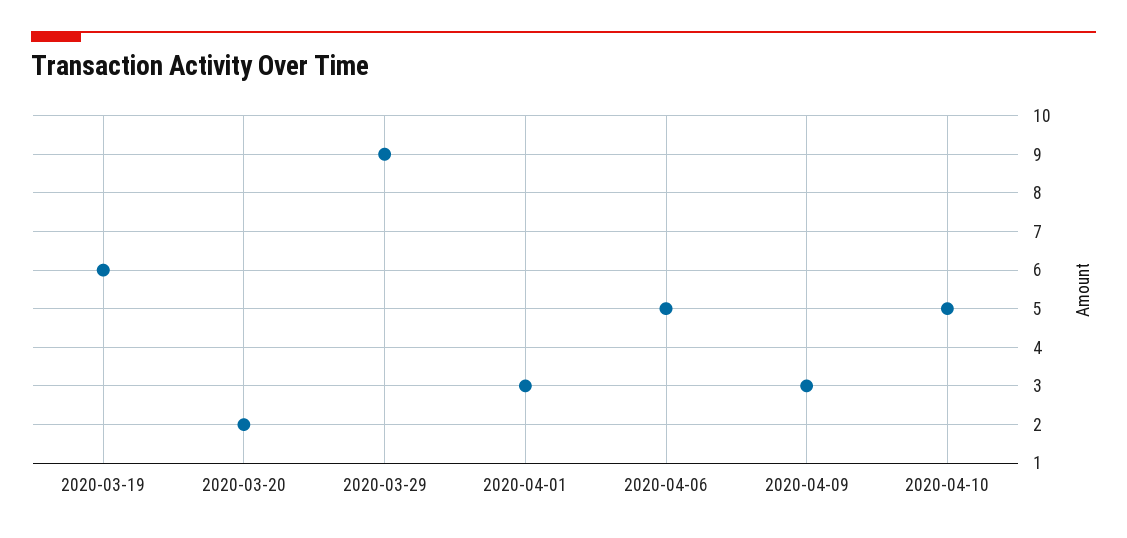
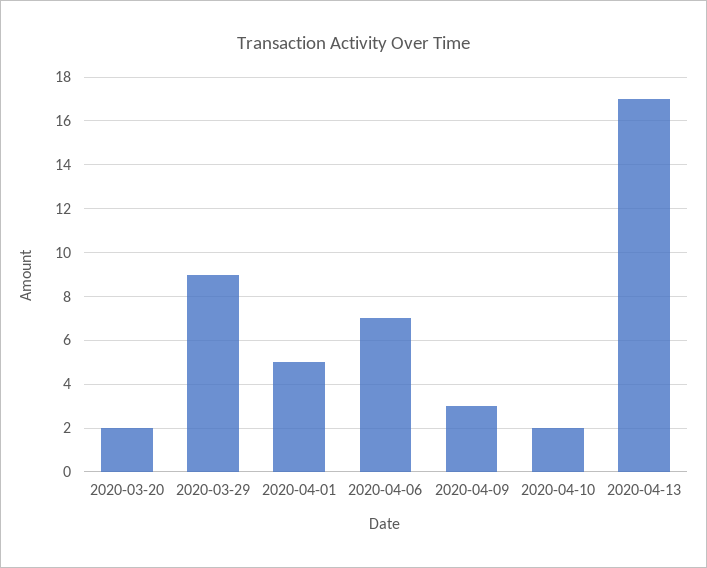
2020-03-19: 6 -> none
2020-04-01: 3 -> 5
2020-04-06: 5 -> 7
2020-04-10: 5 -> 2
2020-04-13: none -> 17

